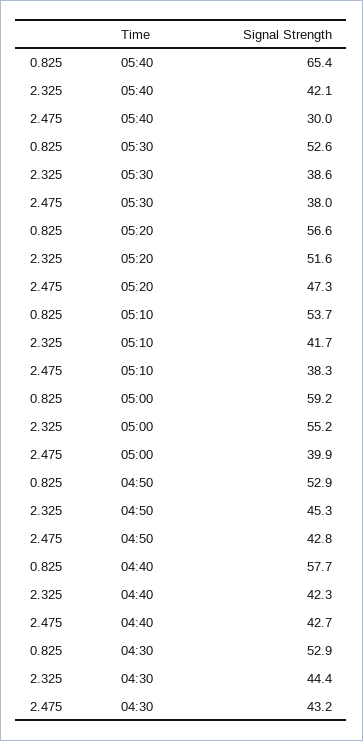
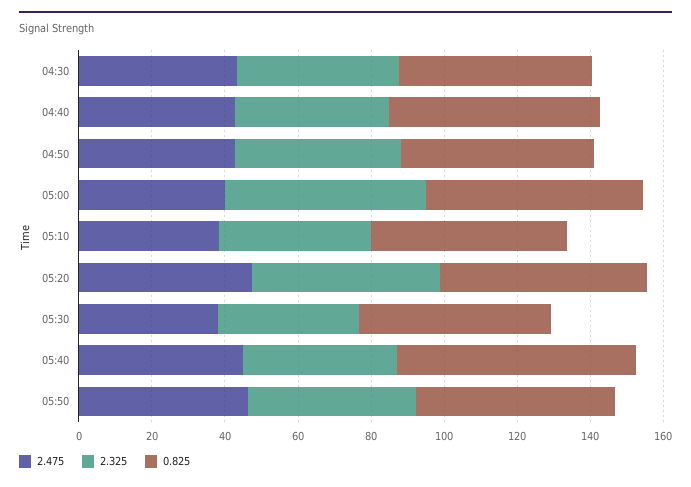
2.475, 05:40: 30 -> 45
2.475, 05:50: none -> 45
2.325, 05:50: none -> 45
0.825, 05:50: none -> 55

